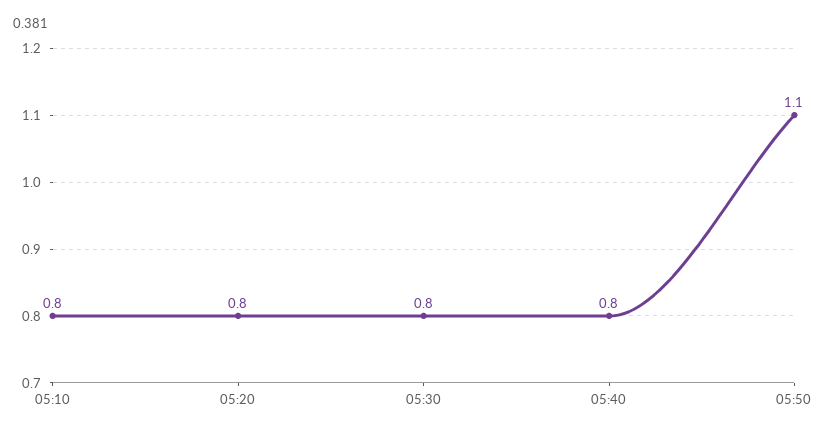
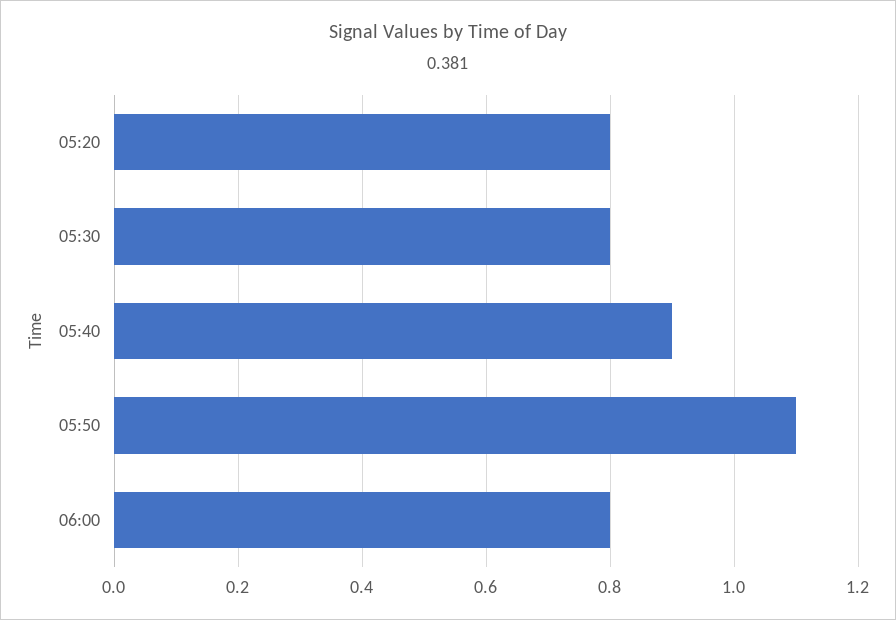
05:10: 0.8 -> none
05:40: 0.8 -> 0.9
06:00: none -> 0.8

